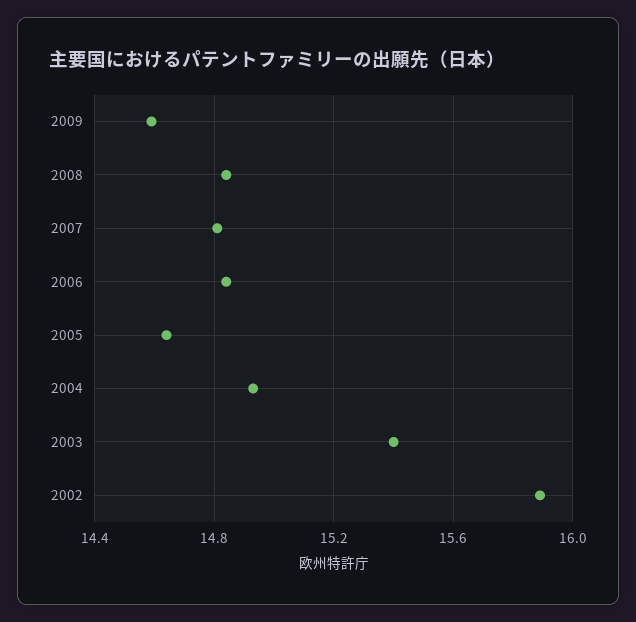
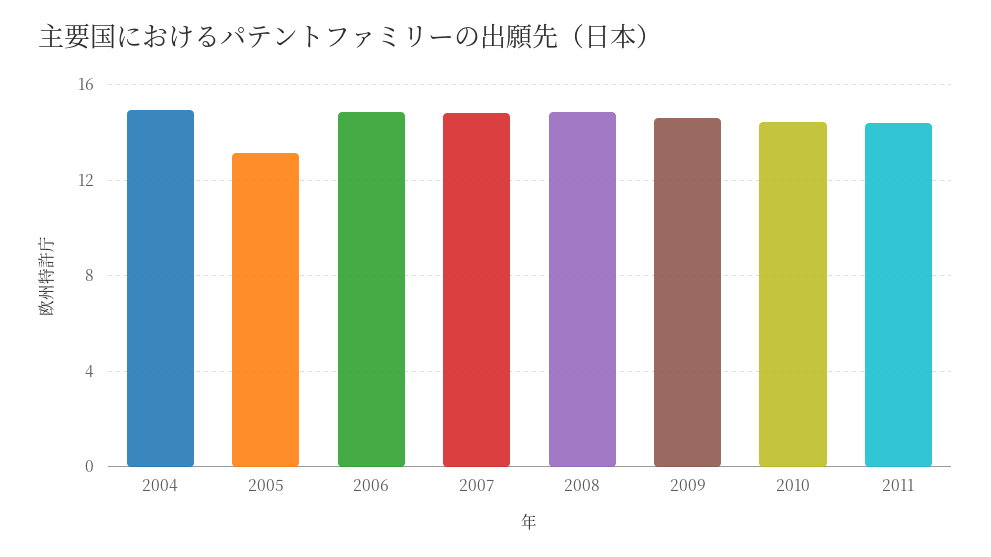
2005: 14.65 -> 13
2003: 15.4 -> none
2002: 15.9 -> none
2010: none -> 14.5
2011: none -> 14.5

